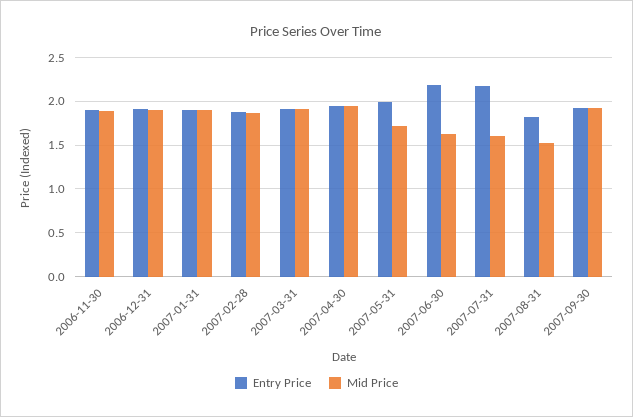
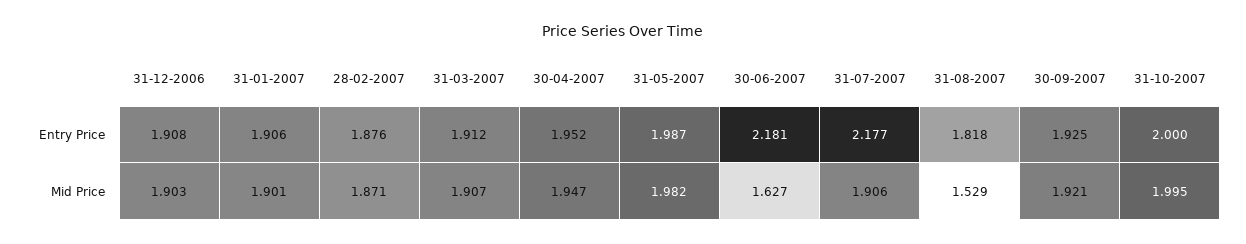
Entry Price, 2006-11-30: 1.9 -> none
Mid Price, 2006-11-30: 1.9 -> none
Mid Price, 2007-05-31: 1.7 -> 1.982
Mid Price, 2007-07-31: 1.6 -> 1.906
Entry Price, 31-10-2007: none -> 2
Mid Price, 31-10-2007: none -> 1.995

